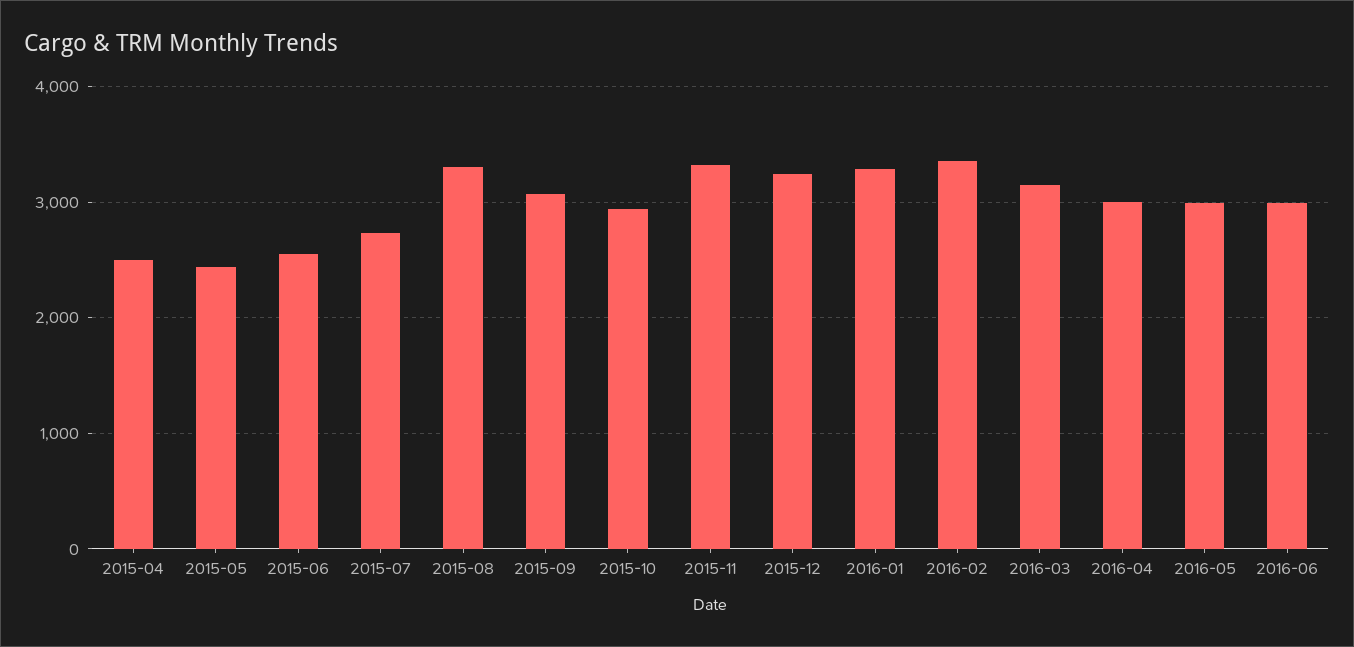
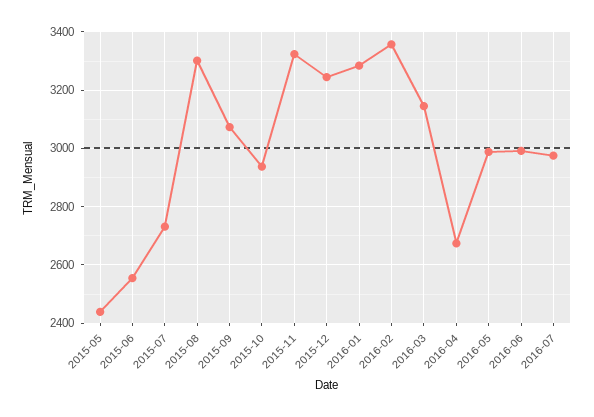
2015-04: 2500 -> none
2016-04: 3000 -> 2675
2016-07: none -> 2975

